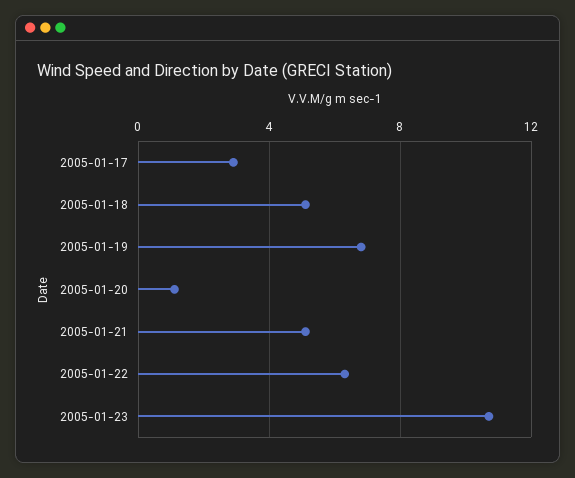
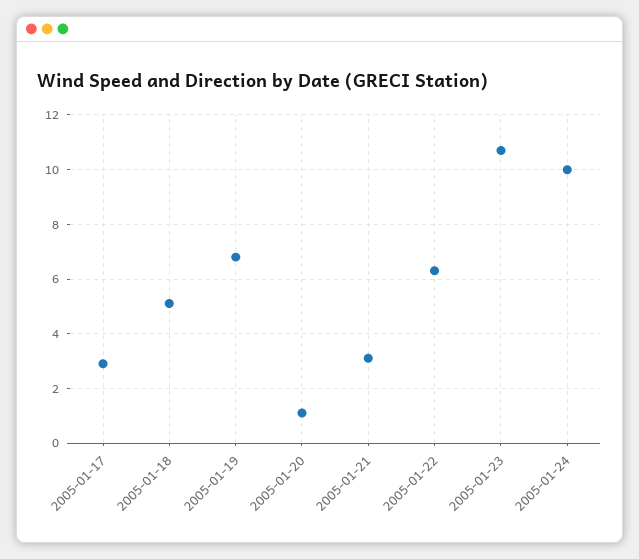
2005-01-21: 5 -> 3
2005-01-24: none -> 10

